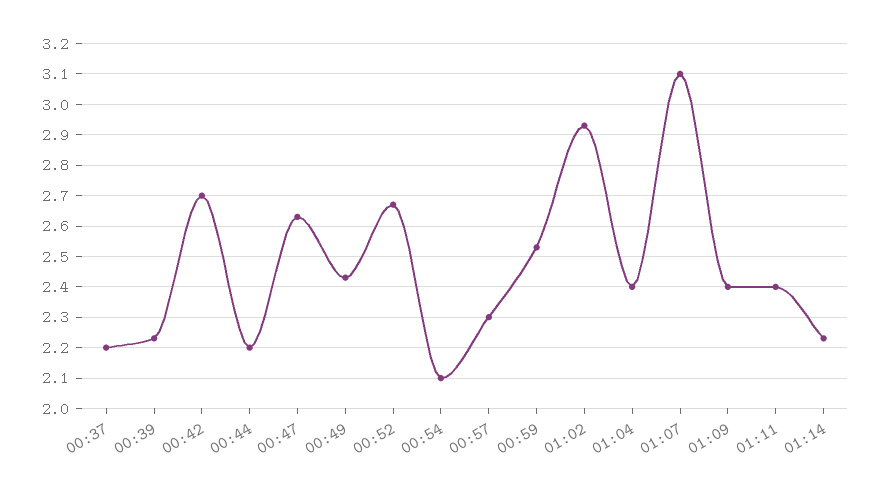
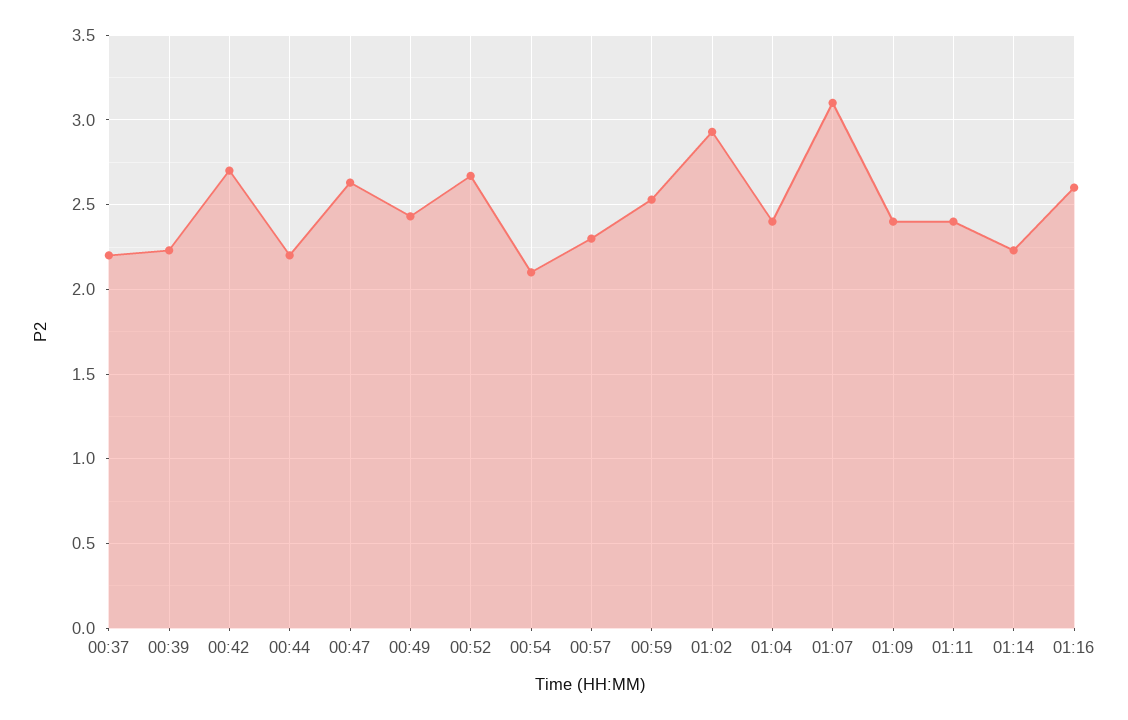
01:16: none -> 2.6

